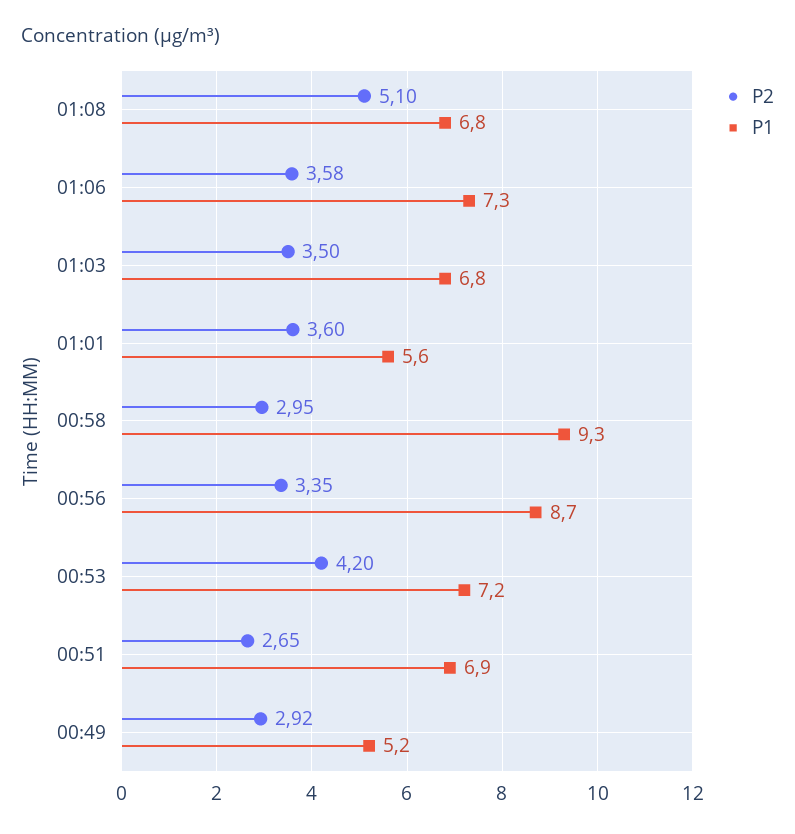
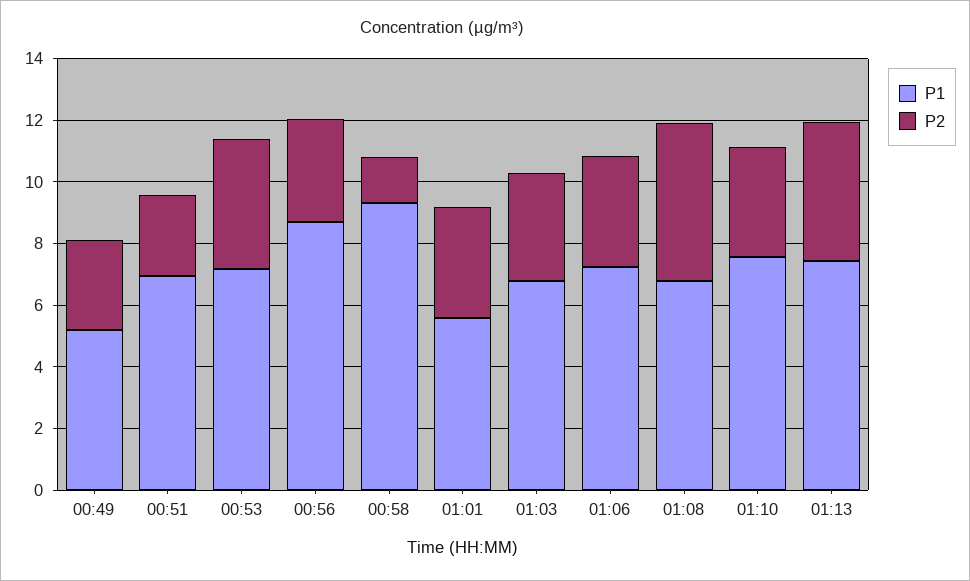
P2, 00:58: 2.95 -> 1.5
P1, 01:10: none -> 7.5
P2, 01:10: none -> 3.5
P1, 01:13: none -> 7.5
P2, 01:13: none -> 4.5

